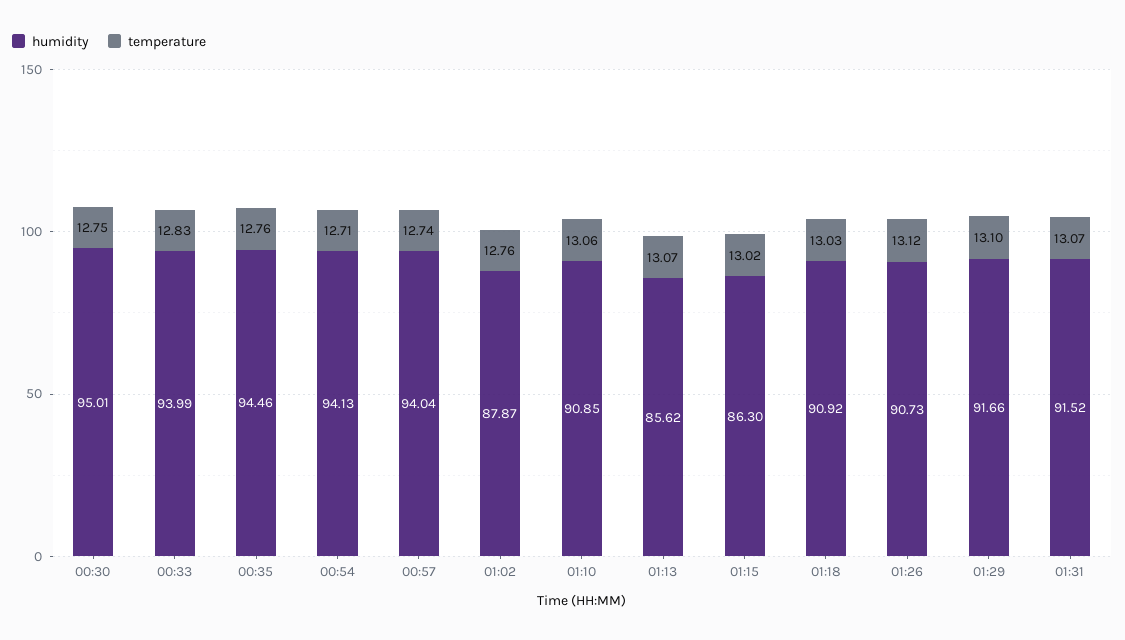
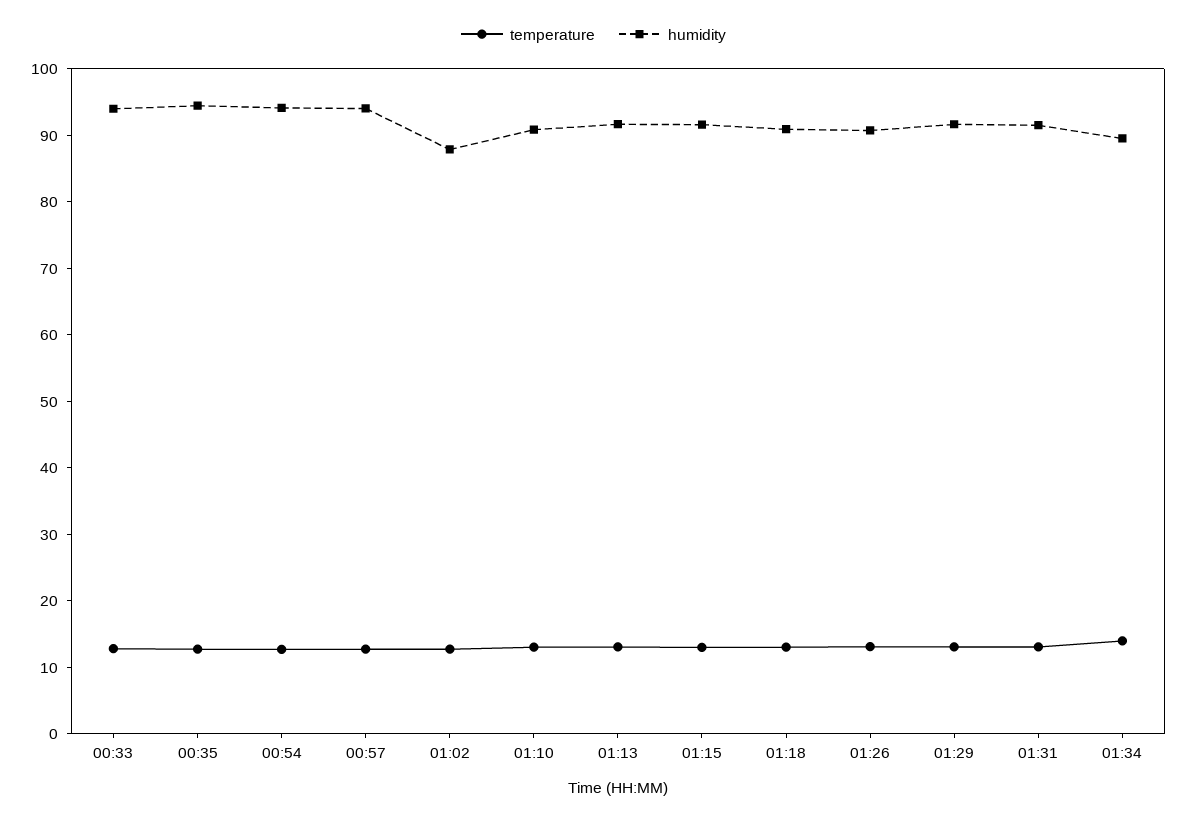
humidity, 00:30: 95.01 -> none
temperature, 00:30: 12.75 -> none
humidity, 01:13: 85.62 -> 92
humidity, 01:15: 86.3 -> 92
temperature, 01:34: none -> 14
humidity, 01:34: none -> 90

